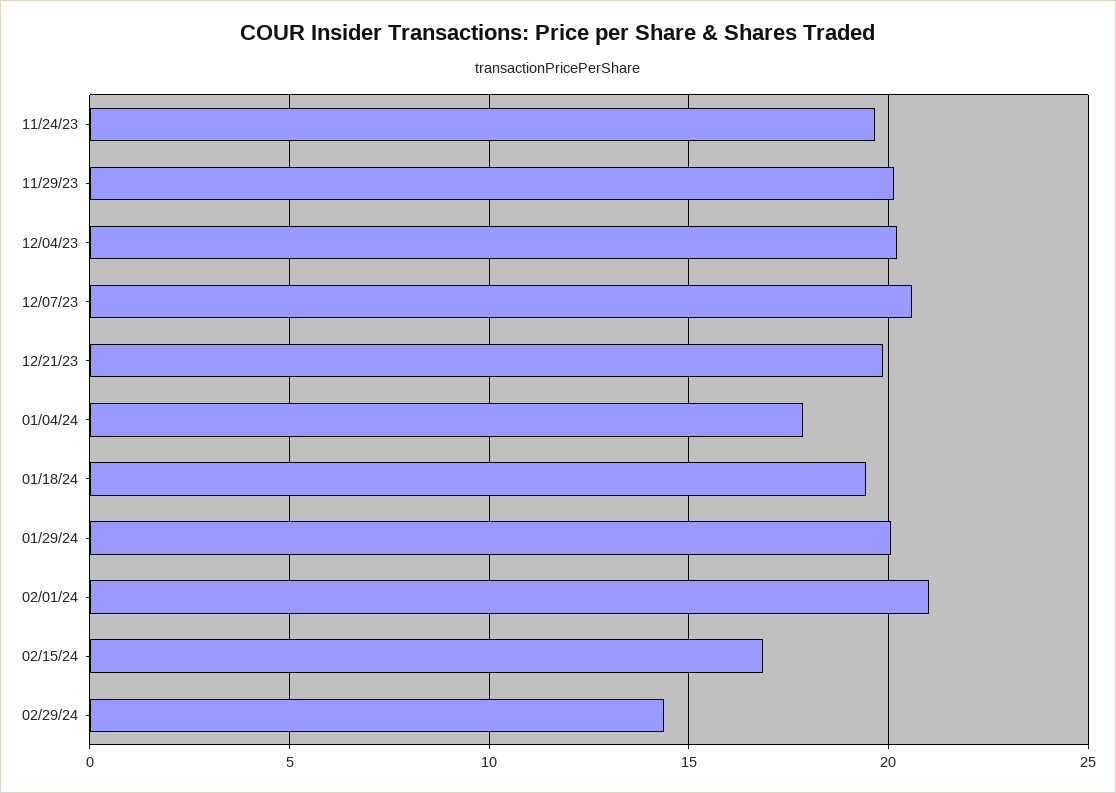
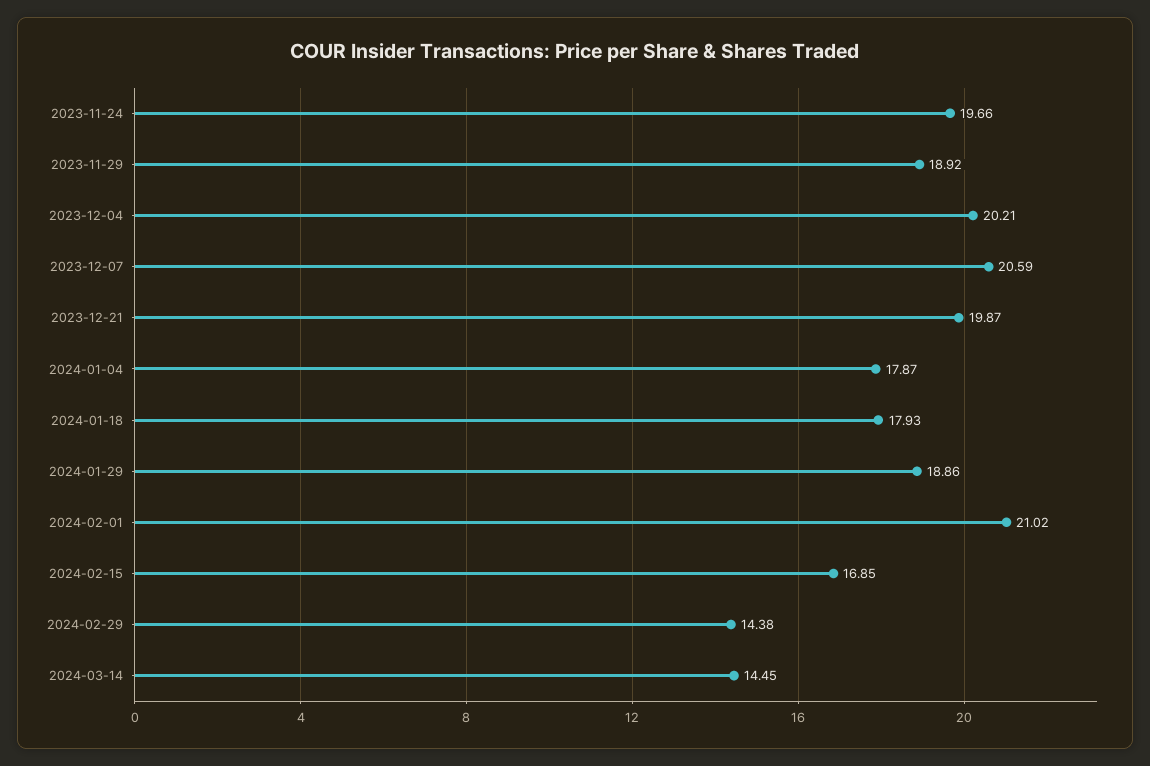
11/29/23: 20 -> 18.92
01/18/24: 19.5 -> 17.93
01/29/24: 20 -> 18.86
2024-03-14: none -> 14.45

